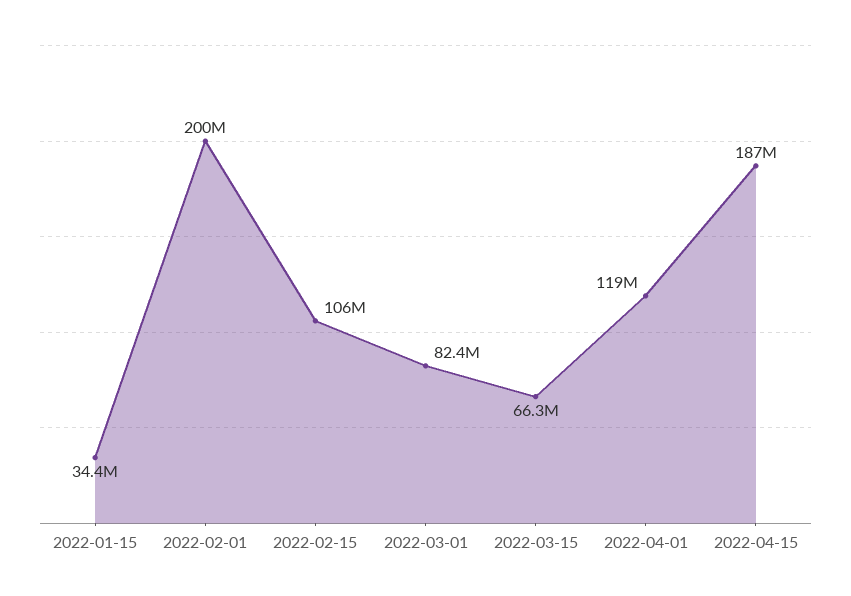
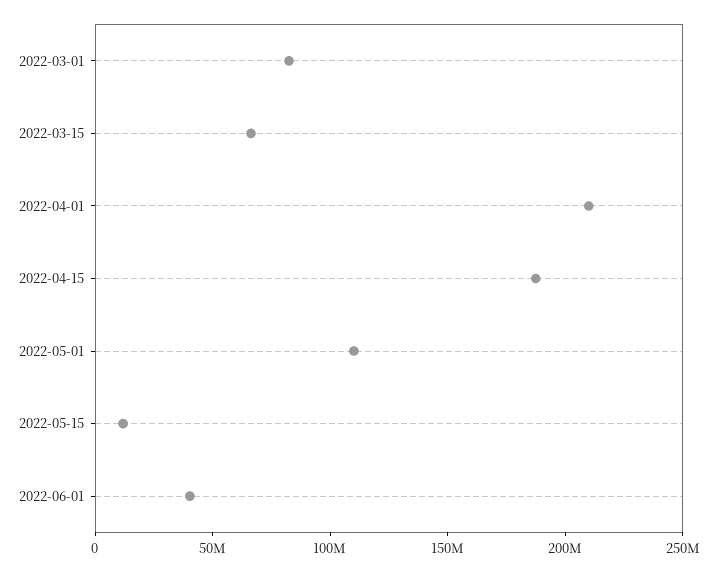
2022-01-15: 34400000 -> none
2022-02-01: 200000000 -> none
2022-02-15: 106000000 -> none
2022-04-01: 119000000 -> 210000000
2022-05-01: none -> 110000000
2022-05-15: none -> 10000000
2022-06-01: none -> 40000000

